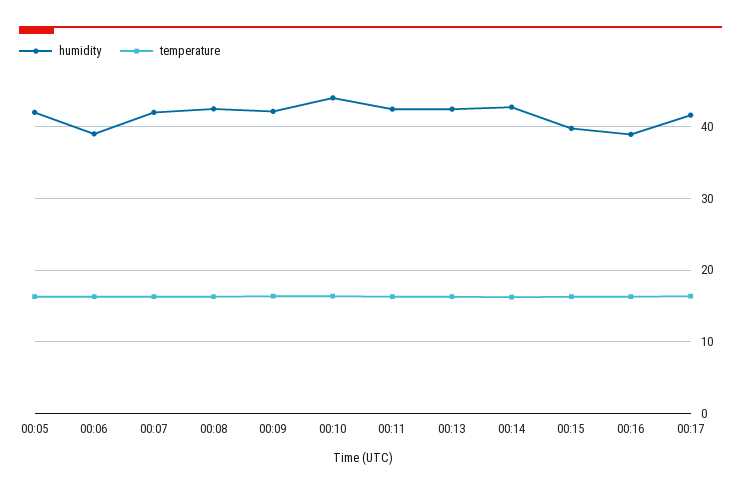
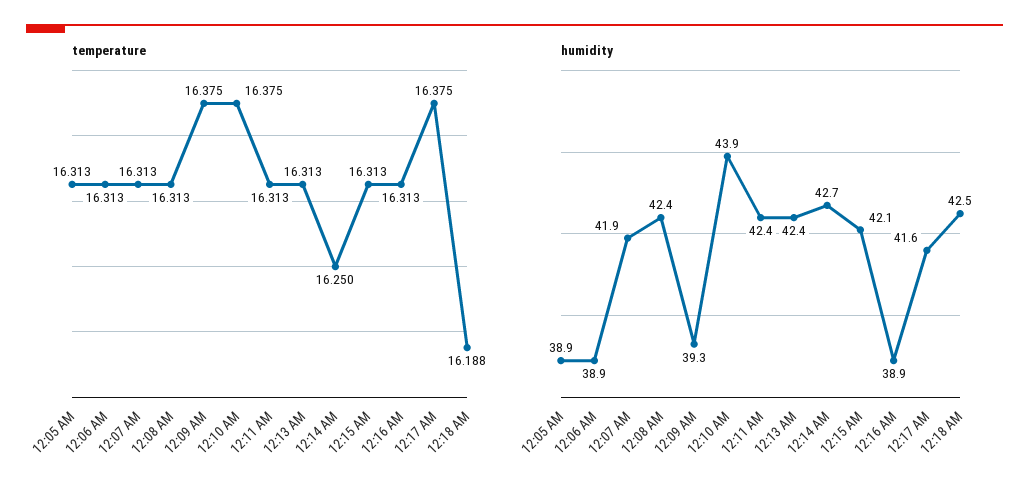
humidity, 00:05: 42 -> 38.9
humidity, 00:09: 42 -> 39.3
humidity, 00:15: 40 -> 42.1
temperature, 12:18 AM: none -> 16.188
humidity, 12:18 AM: none -> 42.5

